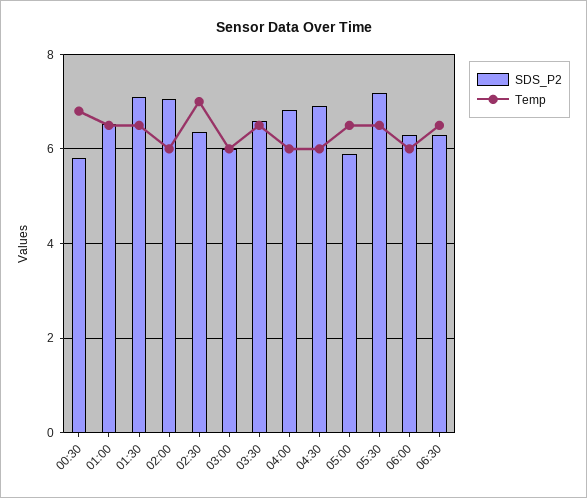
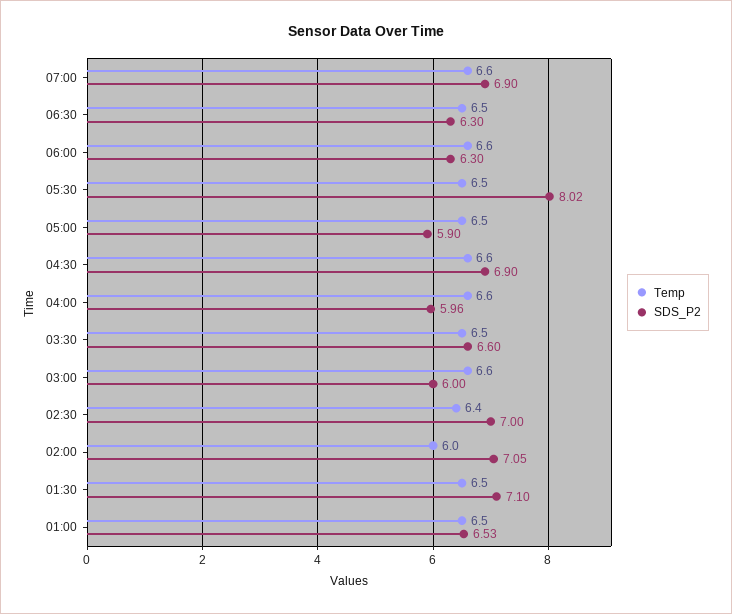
SDS_P2, 00:30: 5.8 -> none
Temp, 00:30: 6.8 -> none
SDS_P2, 02:30: 6.4 -> 7
Temp, 02:30: 7 -> 6.4
Temp, 03:00: 6 -> 6.6
SDS_P2, 04:00: 6.8 -> 5.96
Temp, 04:00: 6 -> 6.6
Temp, 04:30: 6 -> 6.6
SDS_P2, 05:30: 7.2 -> 8.02
Temp, 06:00: 6 -> 6.6
Temp, 07:00: none -> 6.6
SDS_P2, 07:00: none -> 6.9

